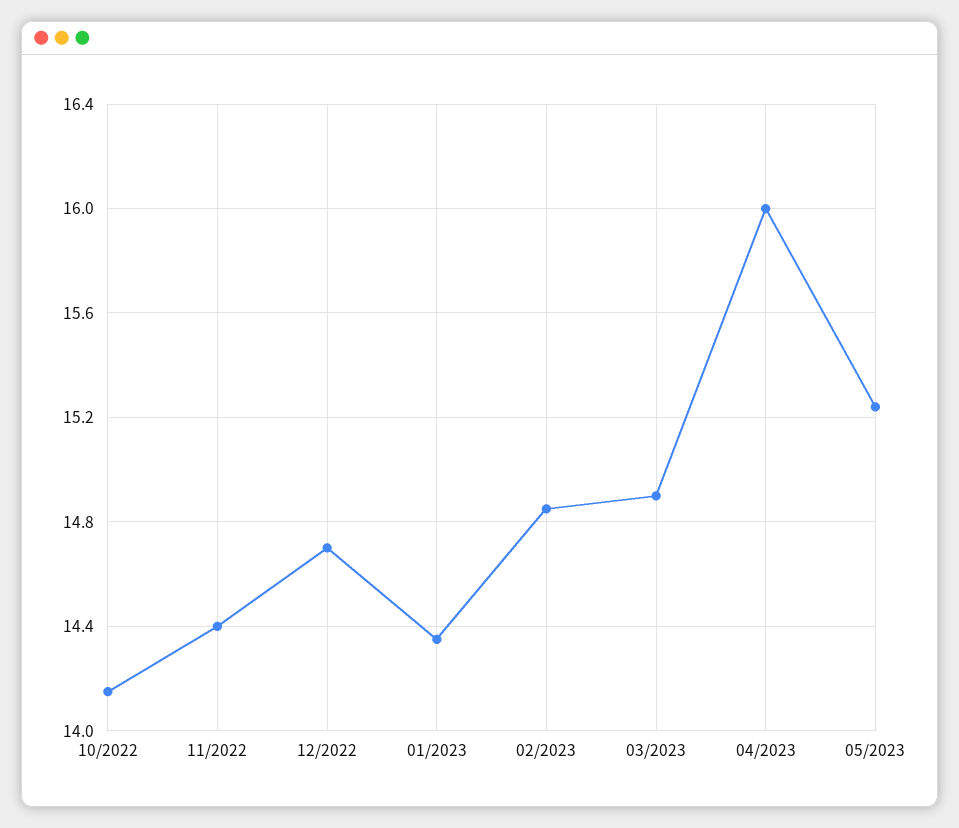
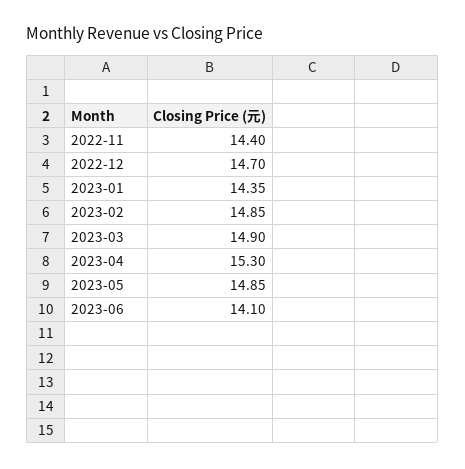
10/2022: 14.15 -> none
04/2023: 16 -> 15.3
05/2023: 15.25 -> 14.85
2023-06: none -> 14.1

